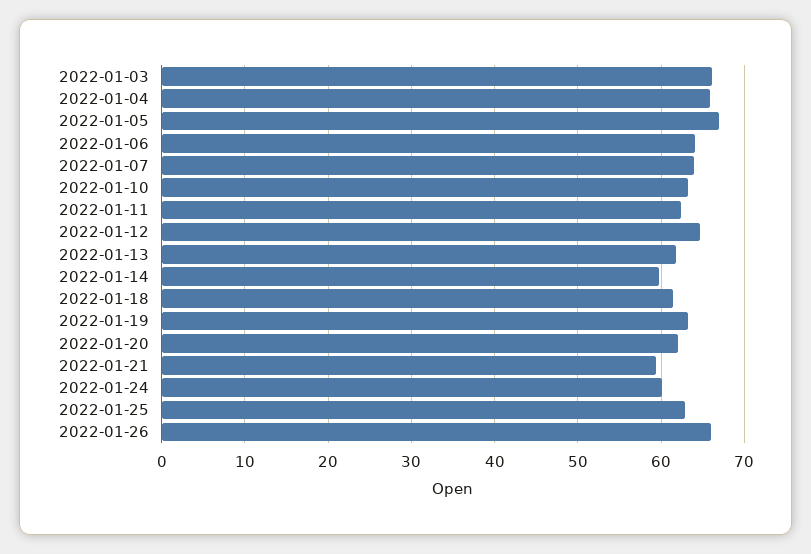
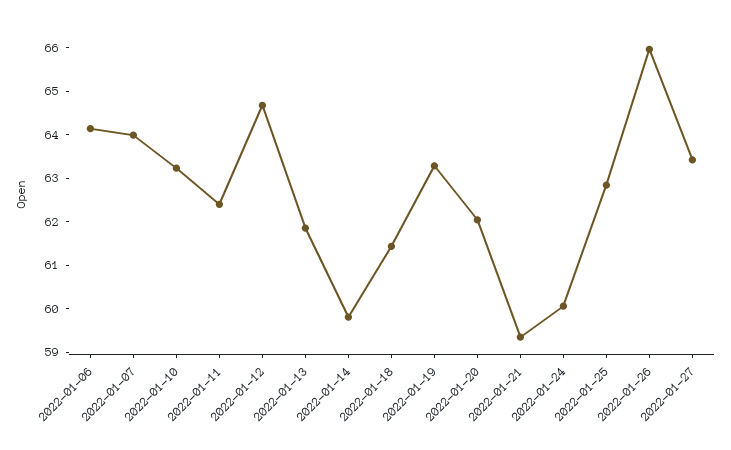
2022-01-03: 66 -> none
2022-01-04: 66 -> none
2022-01-05: 67 -> none
2022-01-27: none -> 63.4

